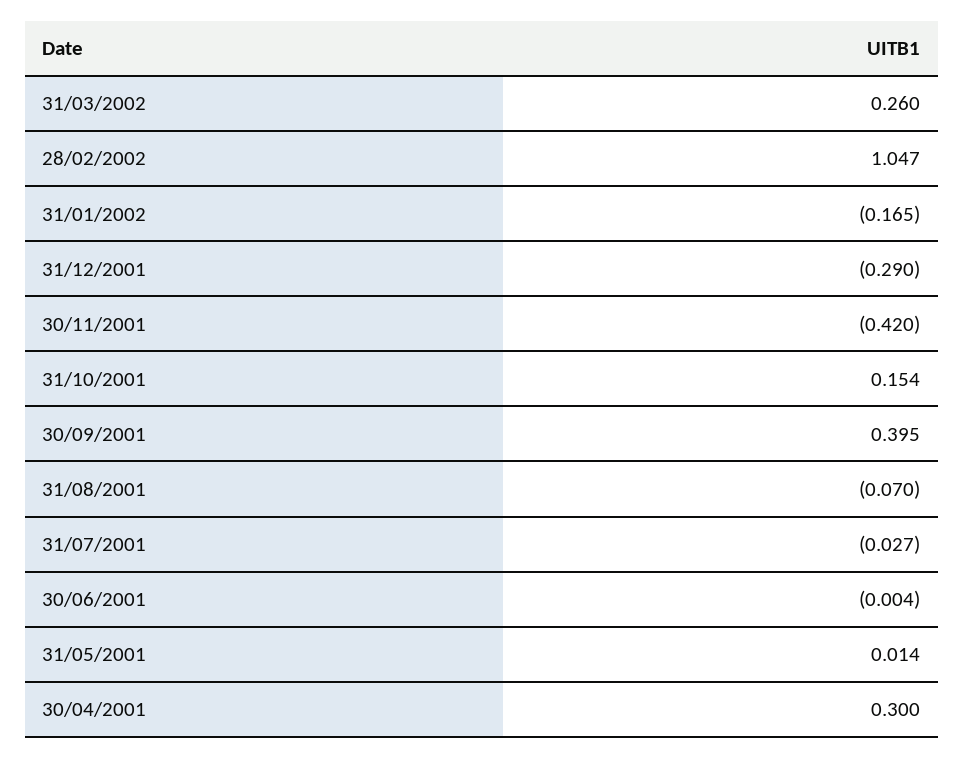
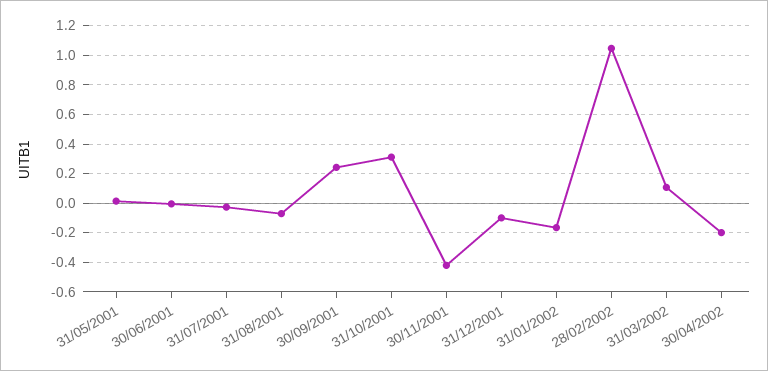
31/03/2002: 0.26 -> 0.1
31/12/2001: -0.29 -> -0.1
31/10/2001: 0.154 -> 0.3
30/09/2001: 0.395 -> 0.25
30/04/2001: 0.3 -> none
30/04/2002: none -> -0.2

